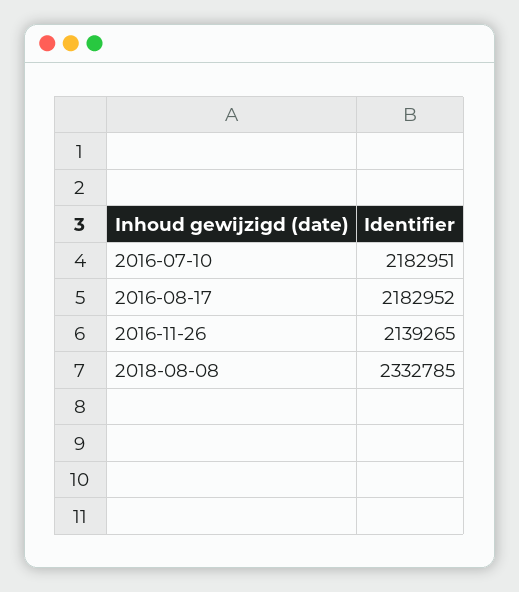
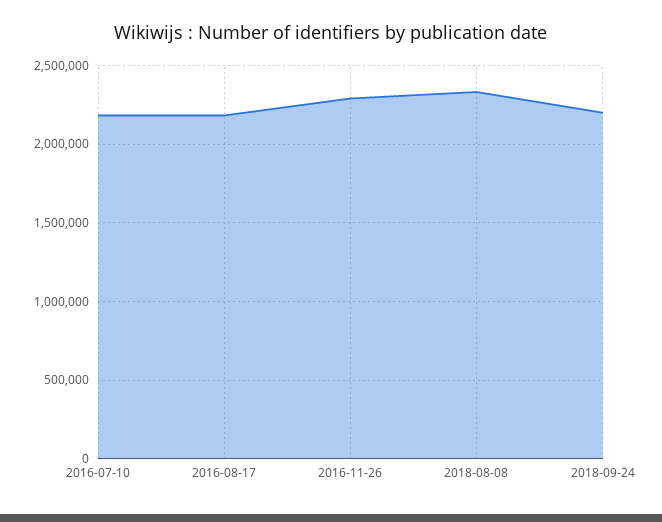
2016-11-26: 2139265 -> 2300000
2018-09-24: none -> 2200000

